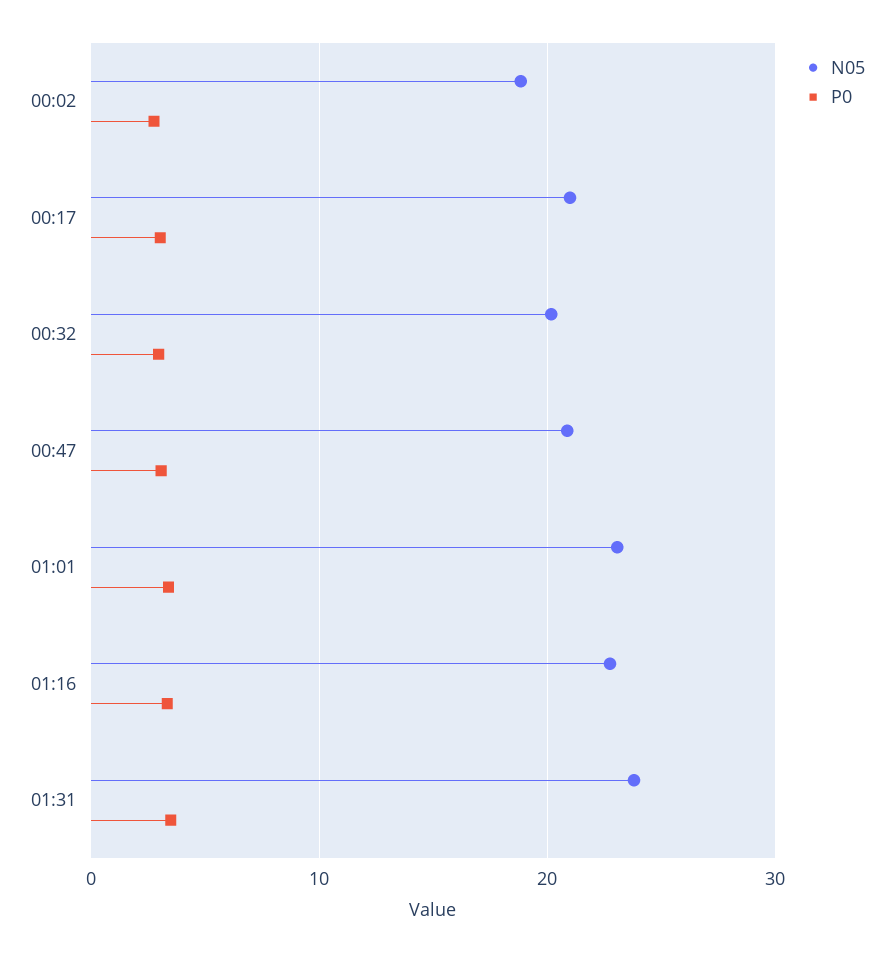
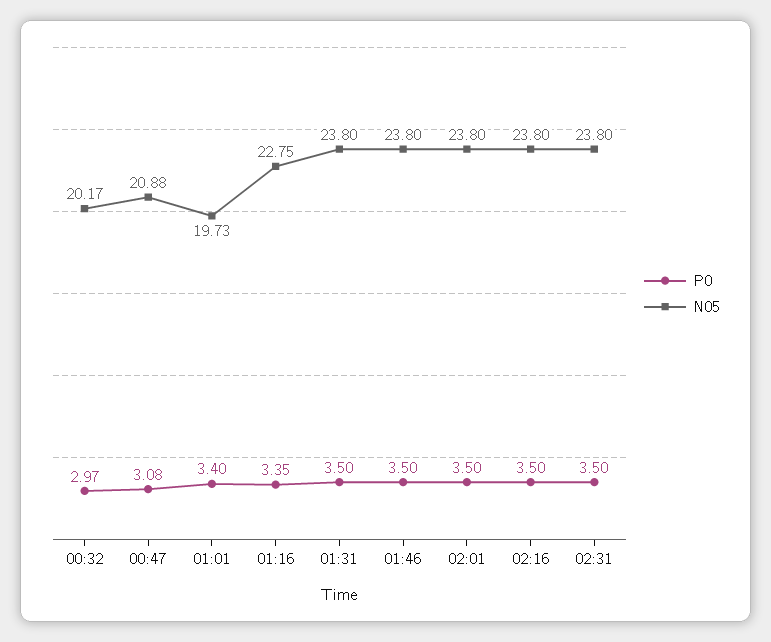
N05, 00:02: 19 -> none
P0, 00:02: 3 -> none
N05, 00:17: 21 -> none
P0, 00:17: 3 -> none
N05, 01:01: 23 -> 19.73
P0, 01:46: none -> 3.5
N05, 01:46: none -> 23.8
P0, 02:01: none -> 3.5
N05, 02:01: none -> 23.8
P0, 02:16: none -> 3.5
N05, 02:16: none -> 23.8
P0, 02:31: none -> 3.5
N05, 02:31: none -> 23.8

